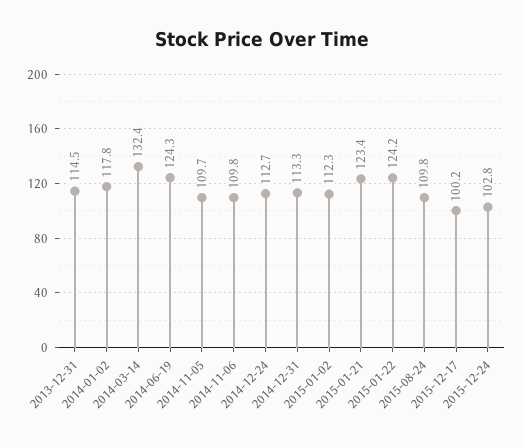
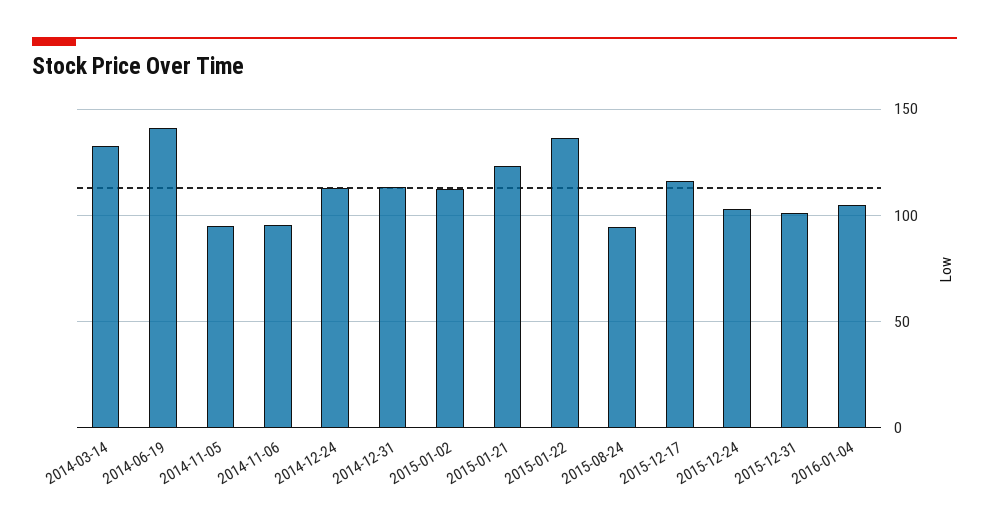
2013-12-31: 114.5 -> none
2014-01-02: 117.8 -> none
2014-06-19: 124.3 -> 140
2014-11-05: 109.7 -> 95
2014-11-06: 109.8 -> 95
2015-01-22: 124.2 -> 135
2015-08-24: 109.8 -> 95
2015-12-17: 100.2 -> 115
2015-12-31: none -> 100
2016-01-04: none -> 105

